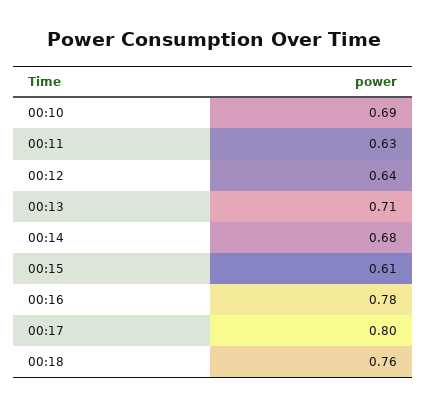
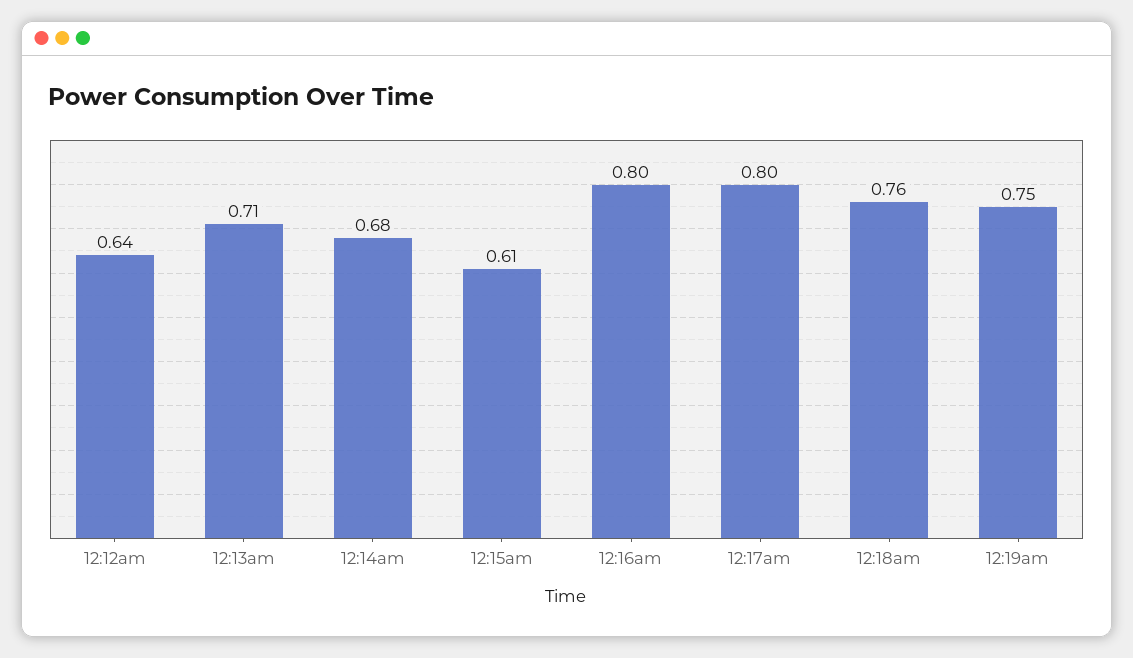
00:10: 0.69 -> none
00:11: 0.63 -> none
00:16: 0.78 -> 0.8
12:19am: none -> 0.75

